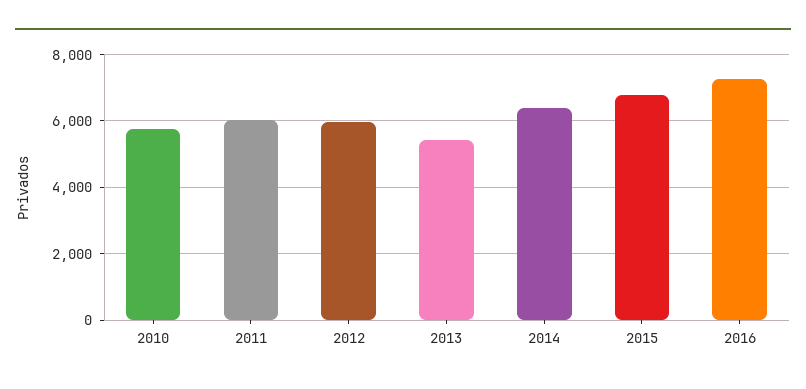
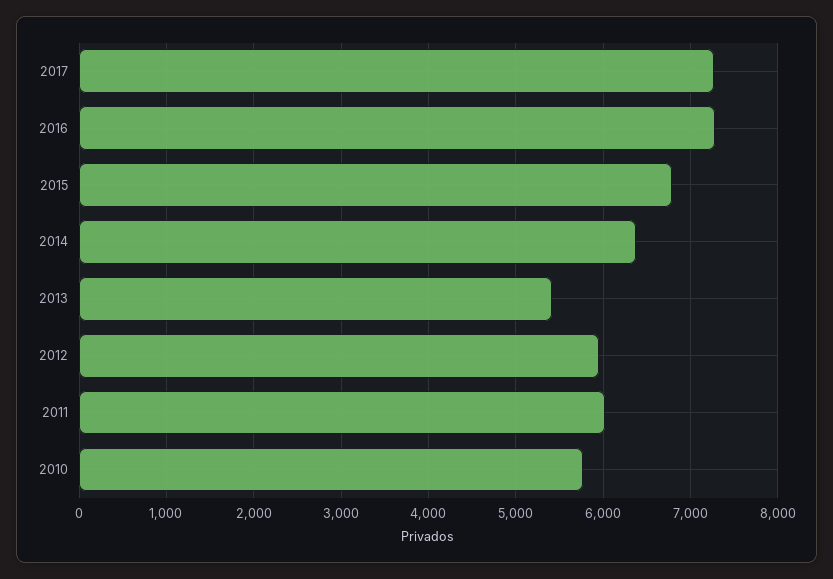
2017: none -> 7300

